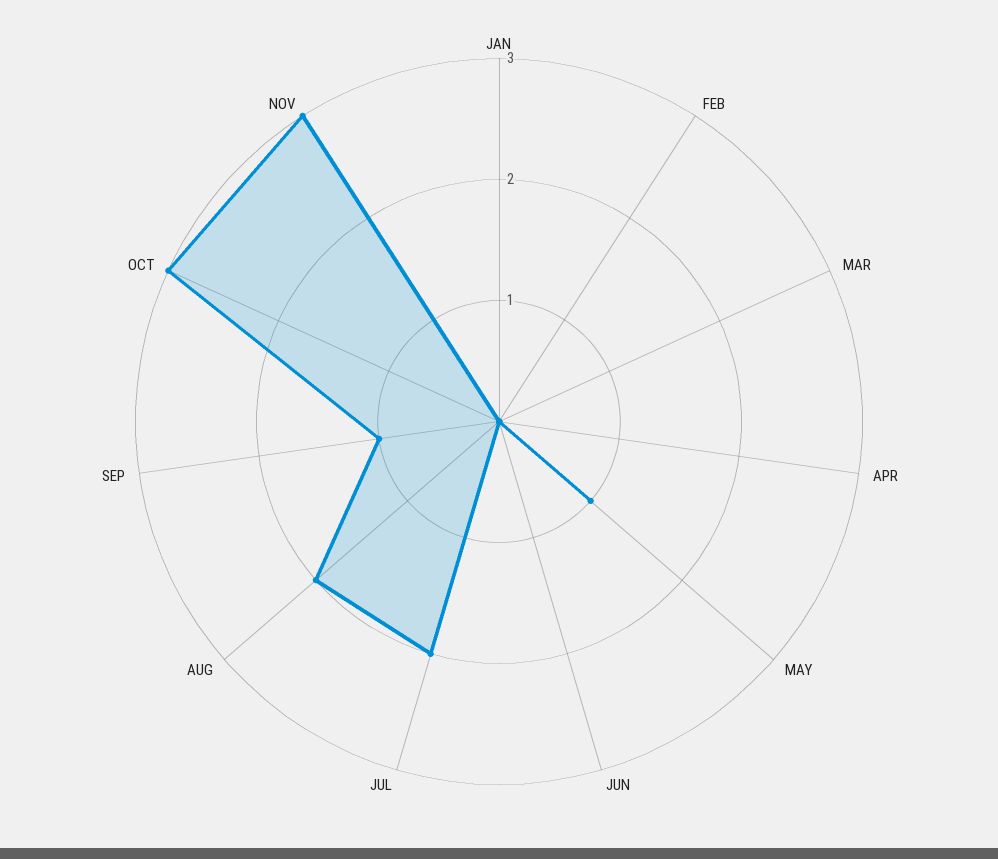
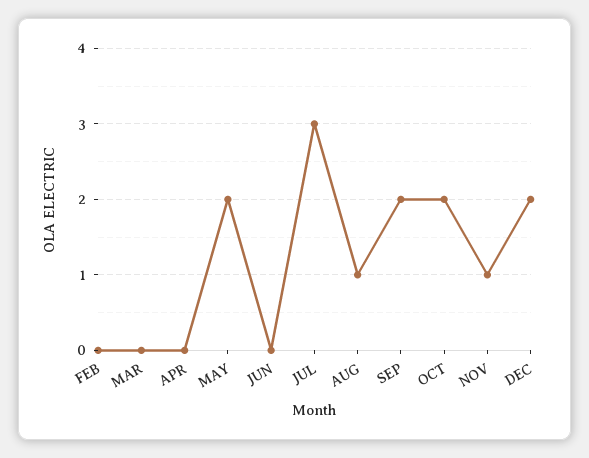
JAN: 0 -> none
MAY: 1 -> 2
JUL: 2 -> 3
AUG: 2 -> 1
SEP: 1 -> 2
OCT: 3 -> 2
NOV: 3 -> 1
DEC: none -> 2

